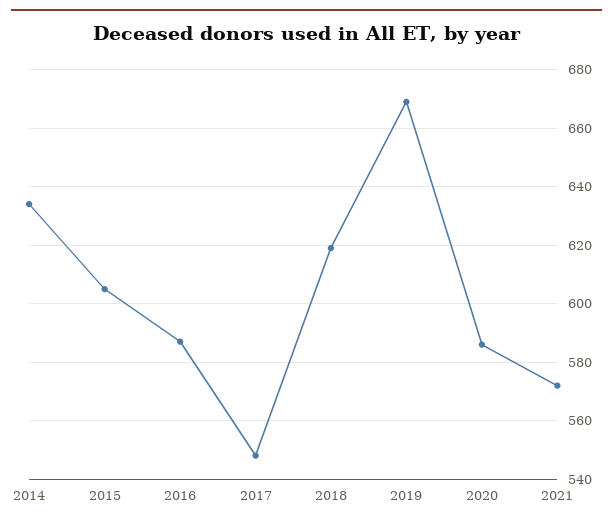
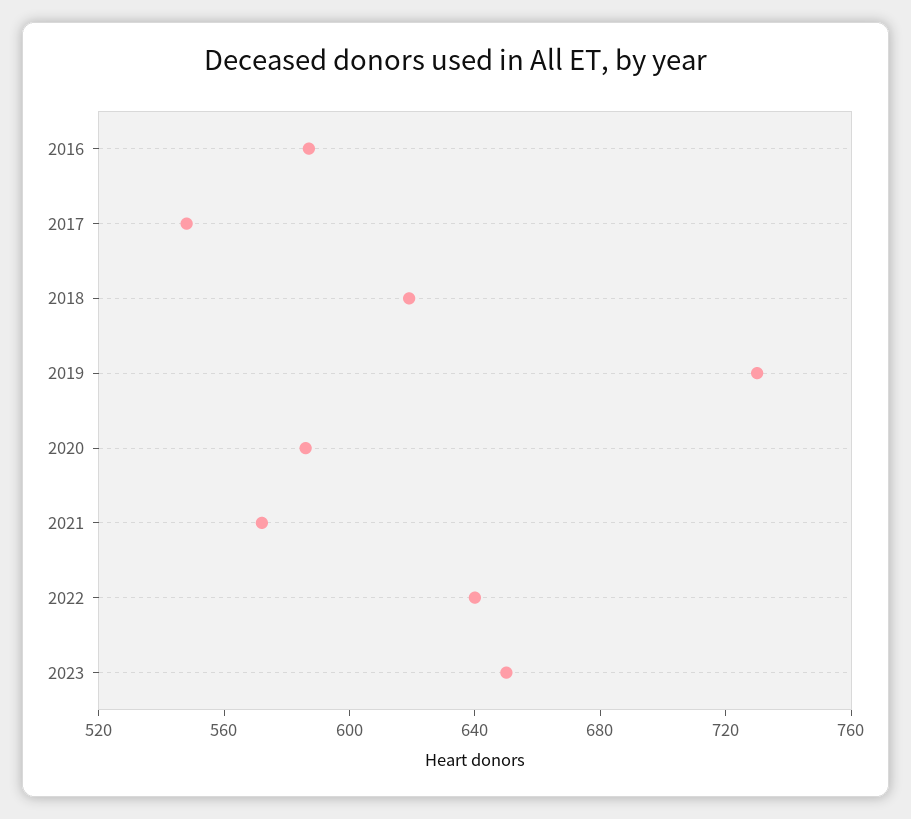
2014: 635 -> none
2015: 605 -> none
2019: 670 -> 730
2022: none -> 640
2023: none -> 650

